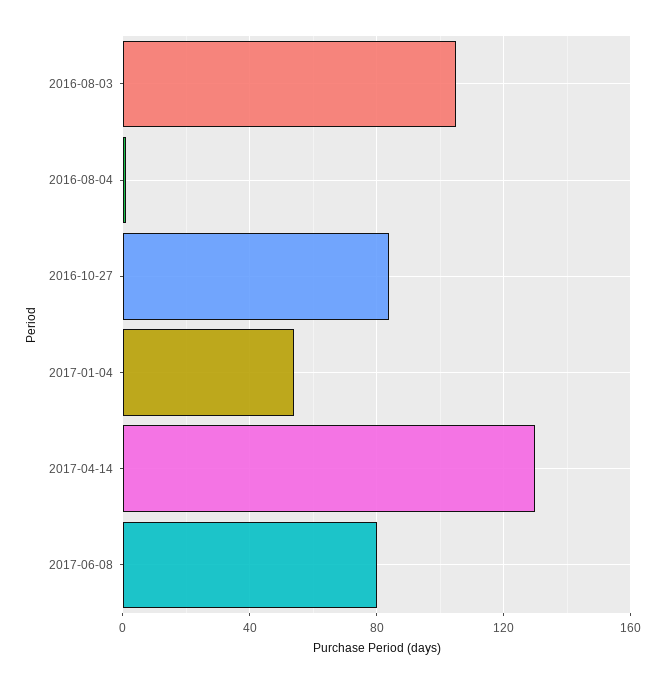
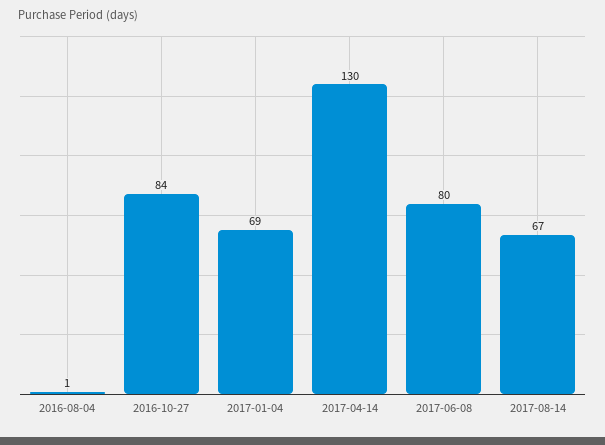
2016-08-03: 105 -> none
2017-01-04: 55 -> 69
2017-08-14: none -> 67

